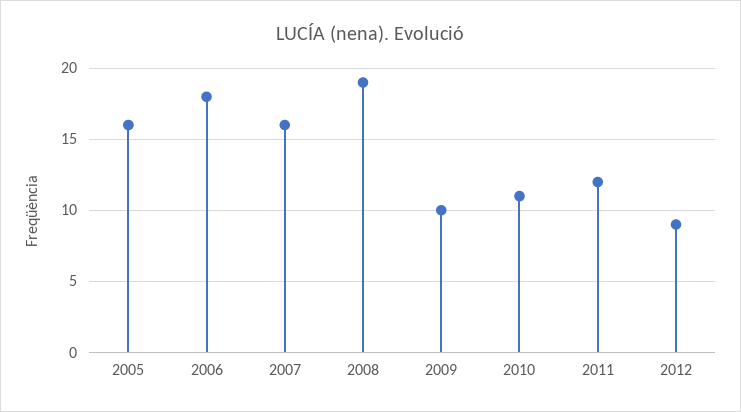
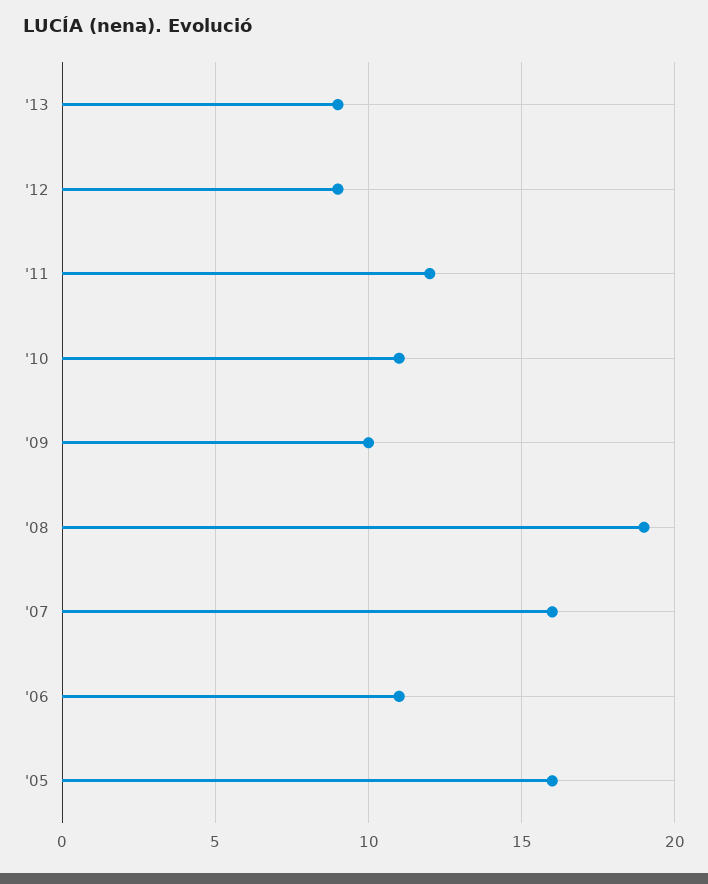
2006: 18 -> 11
'13: none -> 9

